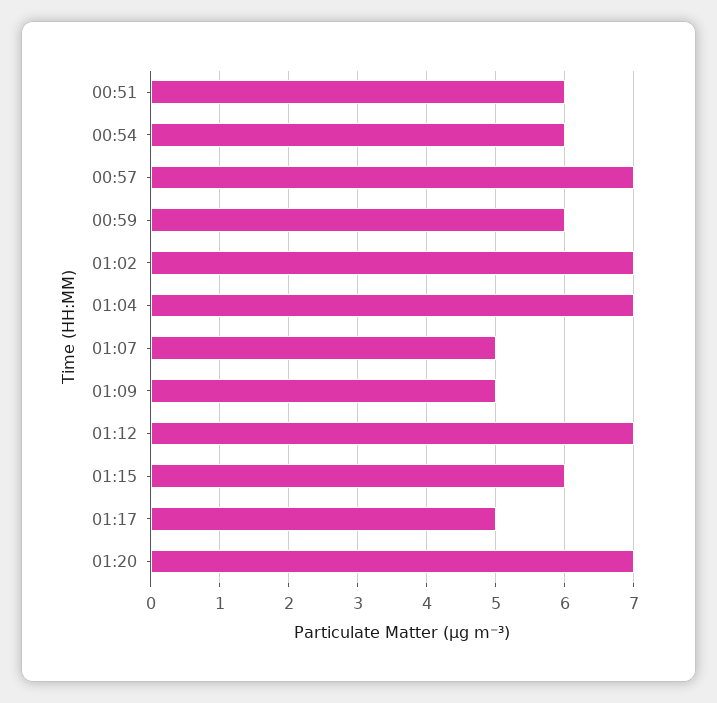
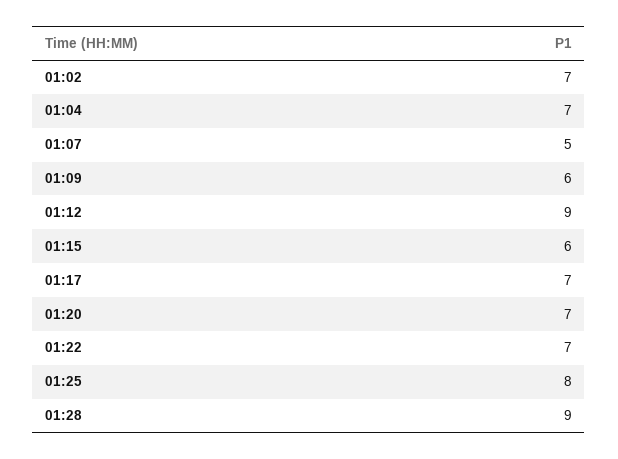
00:51: 6 -> none
00:54: 6 -> none
00:57: 7 -> none
00:59: 6 -> none
01:09: 5 -> 6
01:12: 7 -> 9
01:17: 5 -> 7
01:22: none -> 7
01:25: none -> 8
01:28: none -> 9

